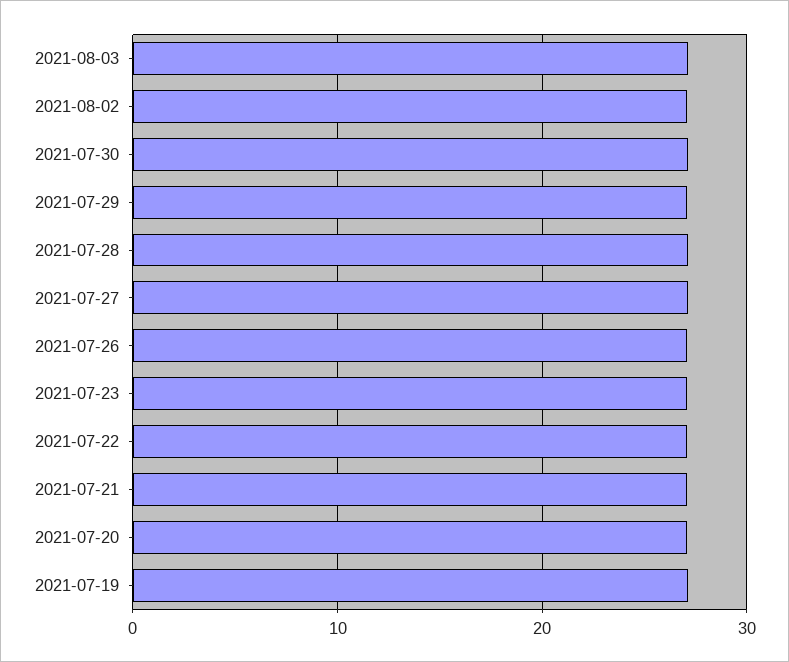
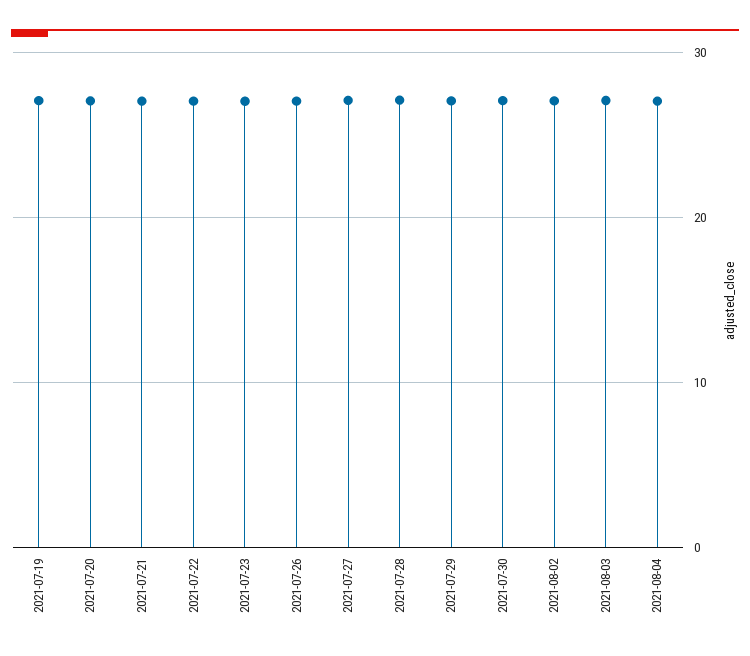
2021-08-04: none -> 27

